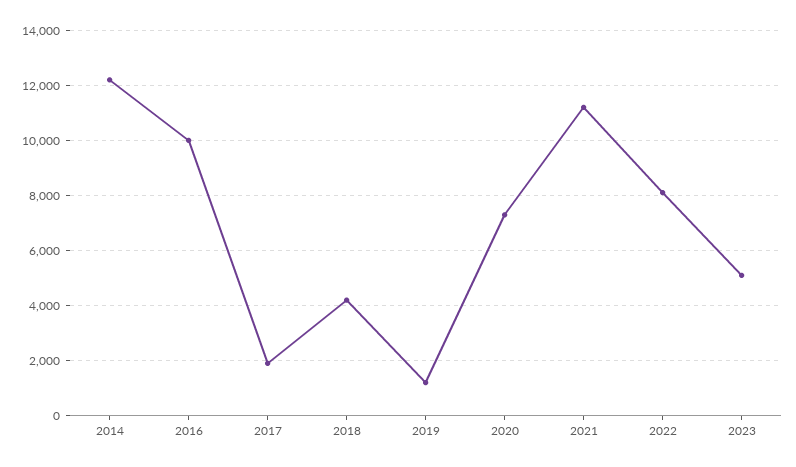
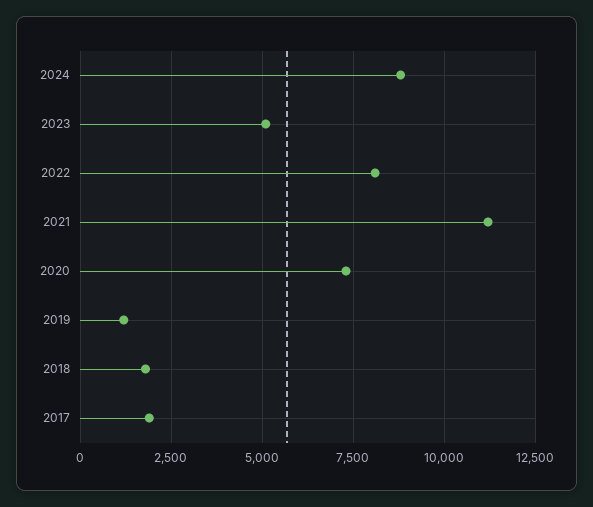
2014: 12250 -> none
2016: 10000 -> none
2018: 4250 -> 1750
2024: none -> 8750

